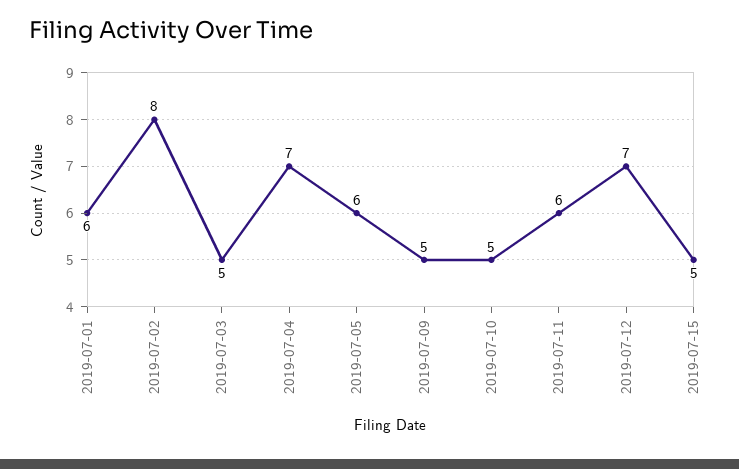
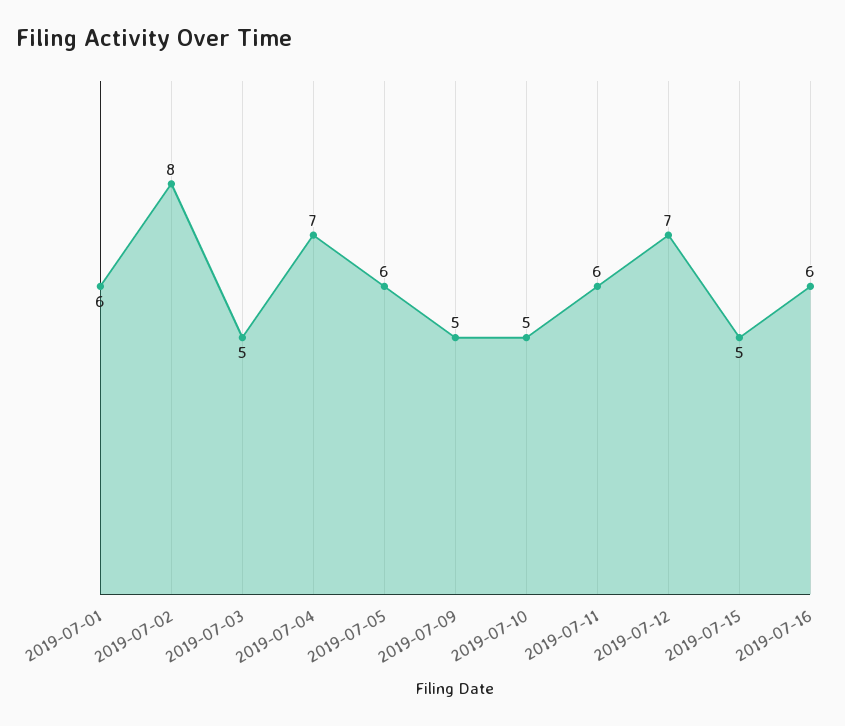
2019-07-16: none -> 6

